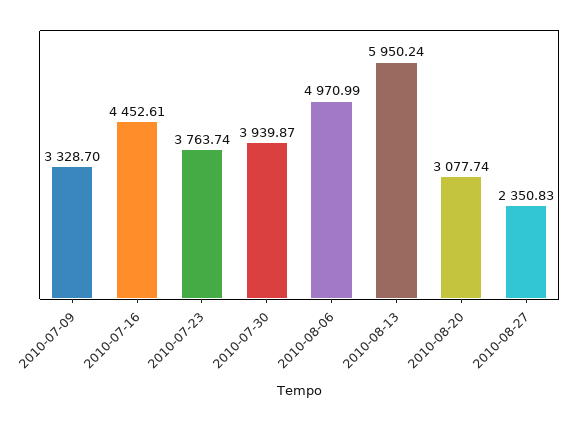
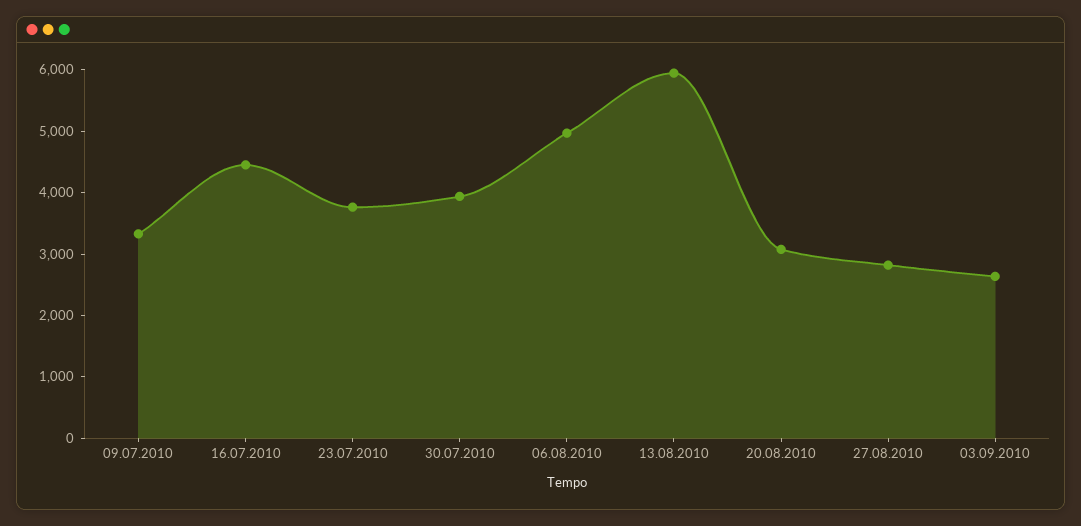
2010-08-27: 2350.83 -> 2800
03.09.2010: none -> 2600

